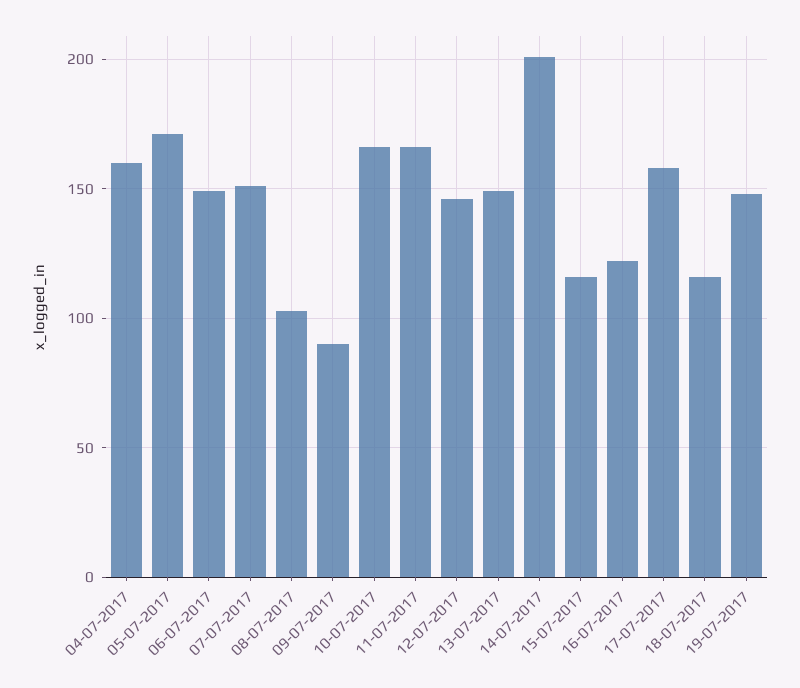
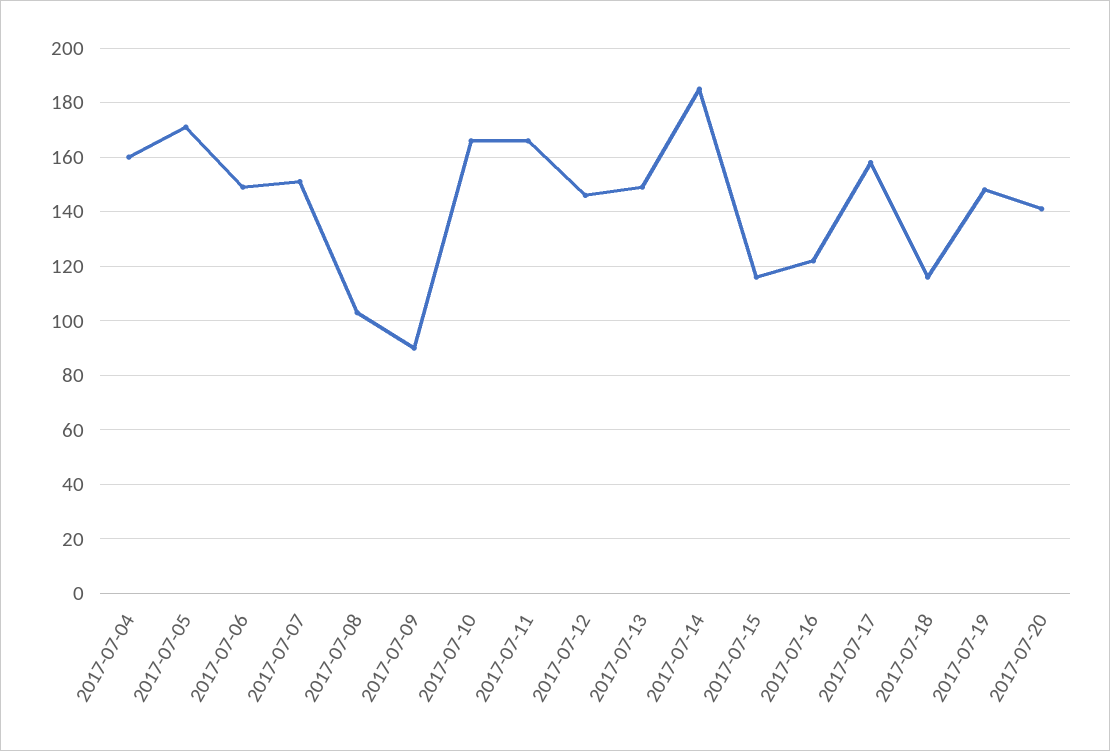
14-07-2017: 200 -> 185
2017-07-20: none -> 140

